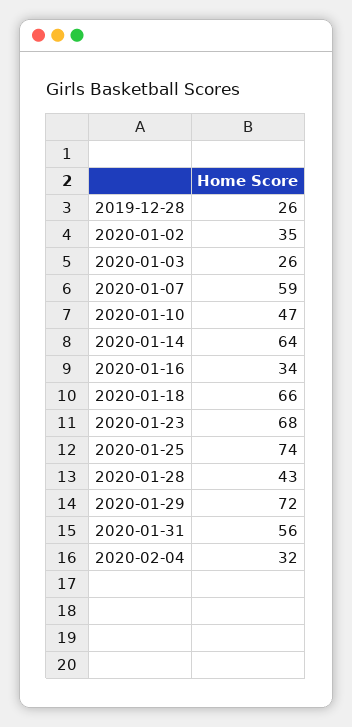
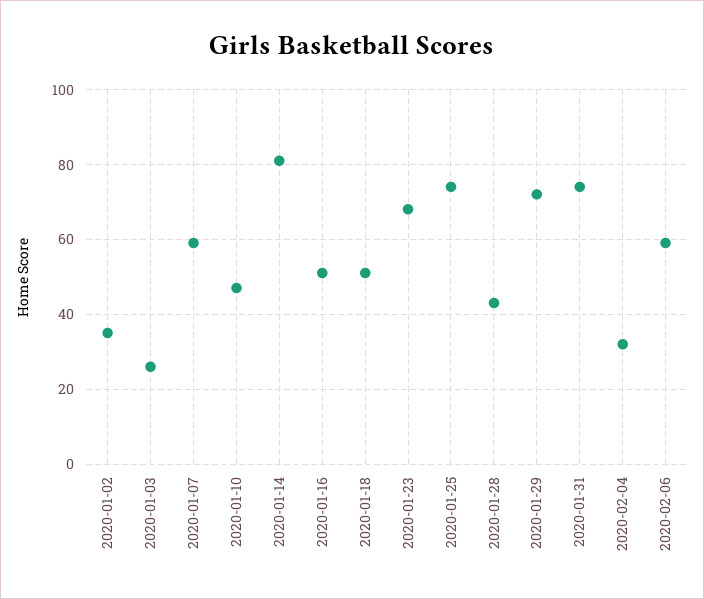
2019-12-28: 26 -> none
2020-01-14: 64 -> 80
2020-01-16: 34 -> 50
2020-01-18: 66 -> 50
2020-01-31: 56 -> 75
2020-02-06: none -> 60

